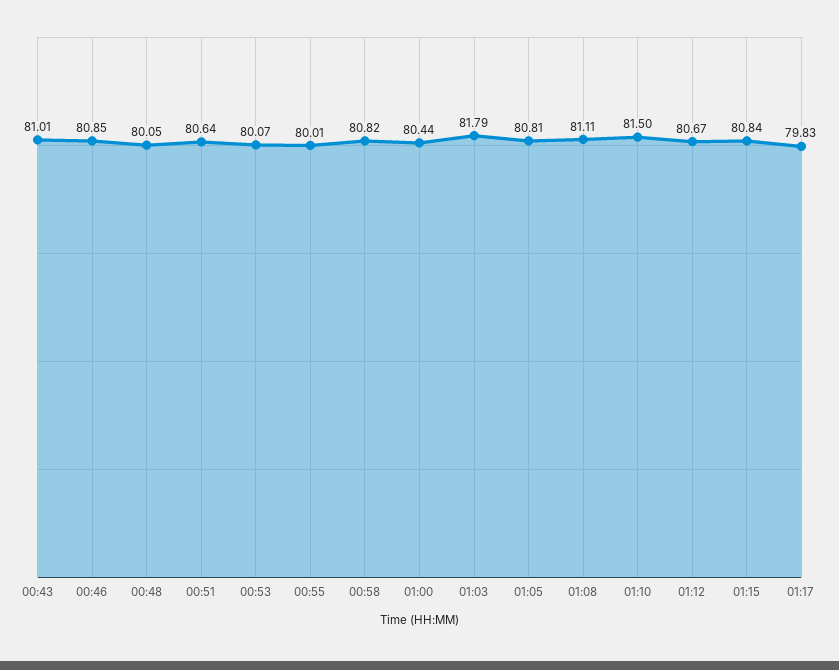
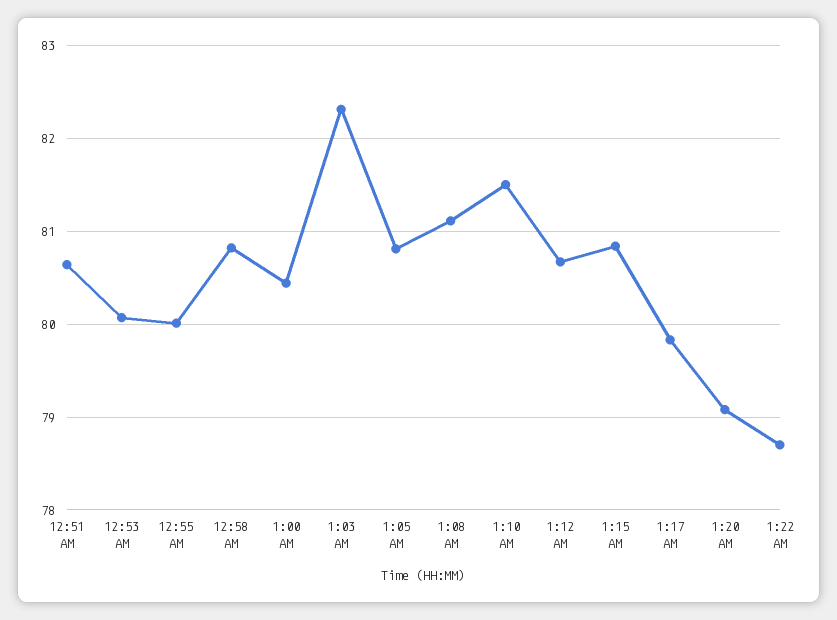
00:43: 81.01 -> none
00:46: 80.85 -> none
00:48: 80.05 -> none
01:03: 81.79 -> 82.3
1:20 AM: none -> 79.1
1:22 AM: none -> 78.7

